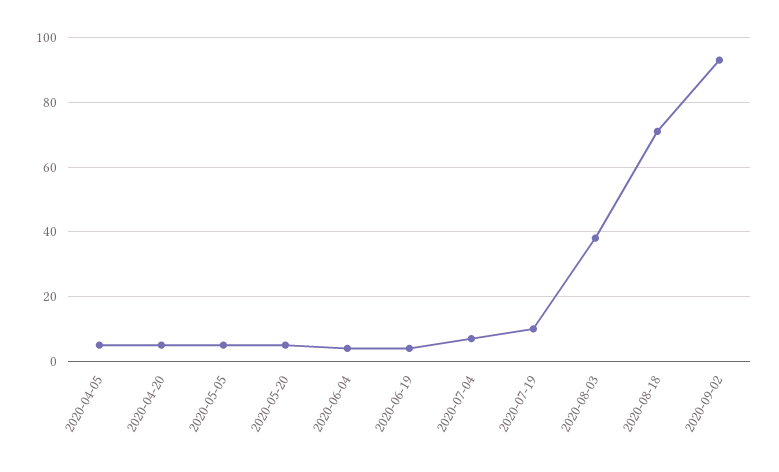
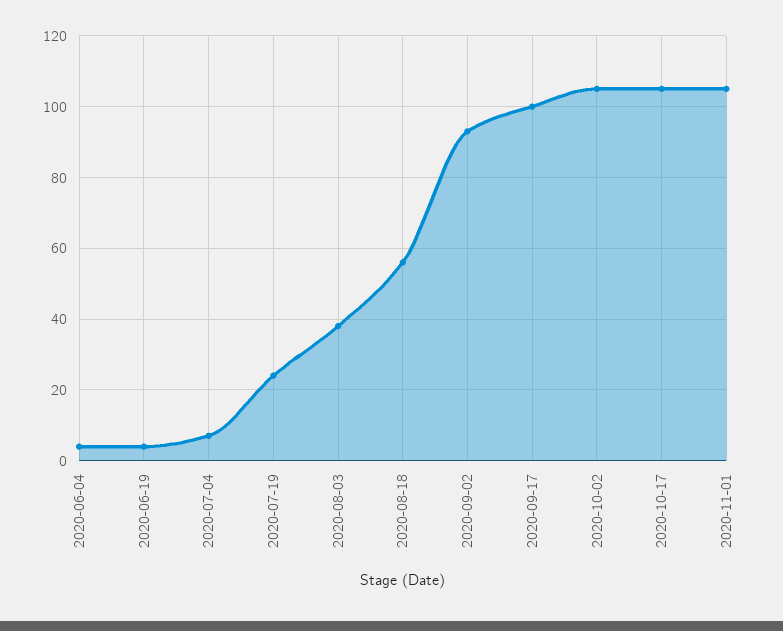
2020-04-05: 5 -> none
2020-04-20: 5 -> none
2020-05-05: 5 -> none
2020-05-20: 5 -> none
2020-07-19: 10 -> 25
2020-08-18: 70 -> 55
2020-09-17: none -> 100
2020-10-02: none -> 105
2020-10-17: none -> 105
2020-11-01: none -> 105

